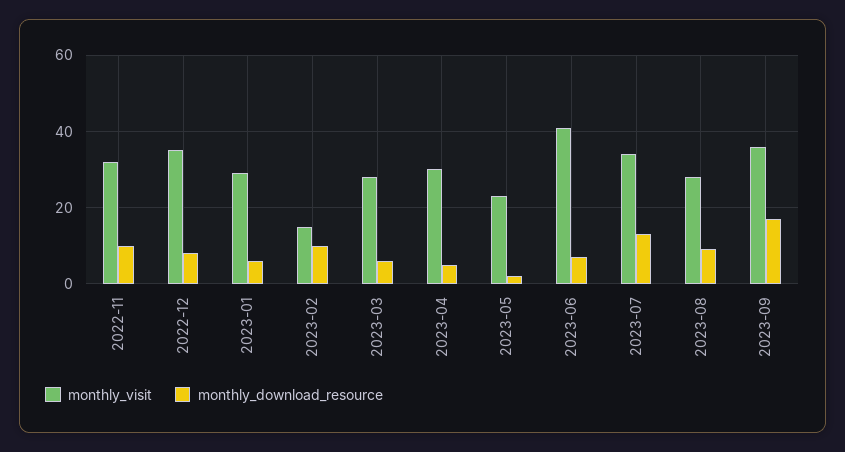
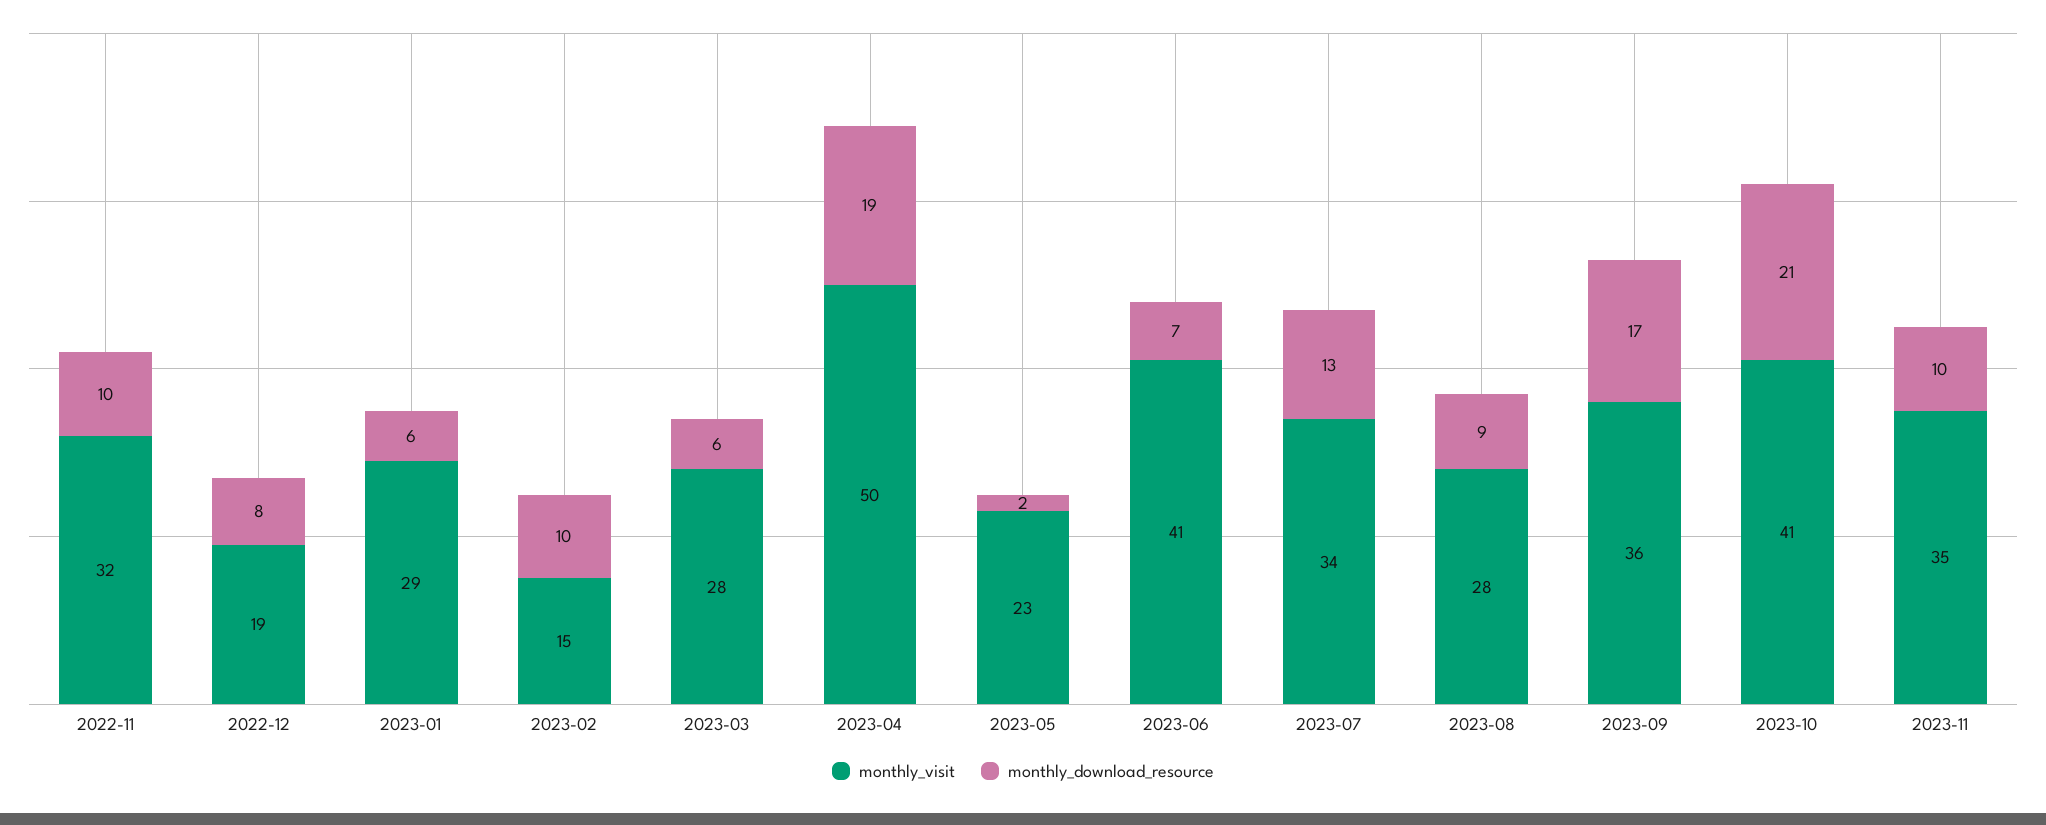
monthly_visit, 2022-12: 35 -> 19
monthly_visit, 2023-04: 30 -> 50
monthly_download_resource, 2023-04: 5 -> 19
monthly_visit, 2023-10: none -> 41
monthly_download_resource, 2023-10: none -> 21
monthly_visit, 2023-11: none -> 35
monthly_download_resource, 2023-11: none -> 10

